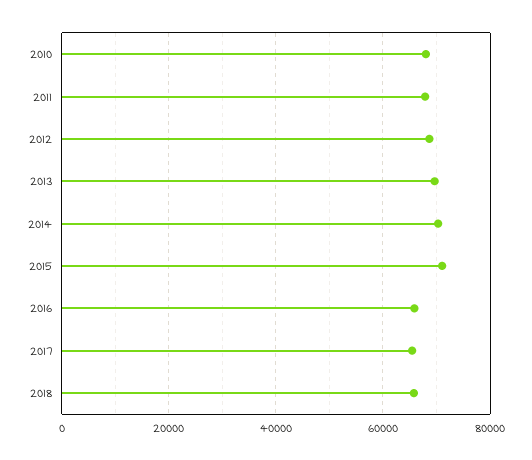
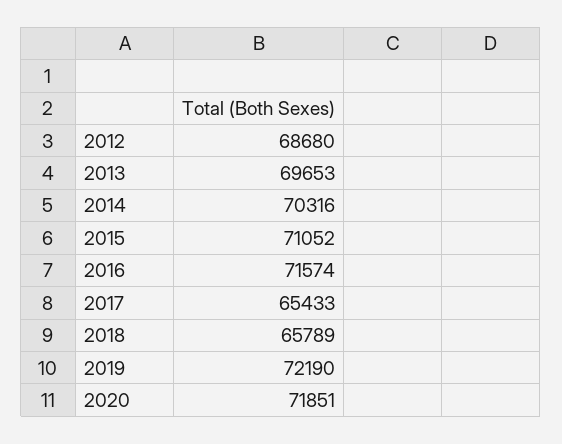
2010: 68000 -> none
2011: 68000 -> none
2016: 66000 -> 71574
2019: none -> 72190
2020: none -> 71851

